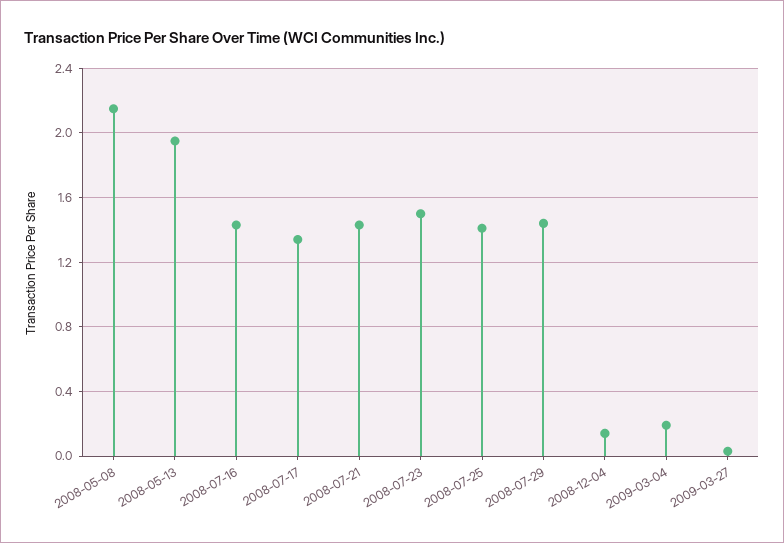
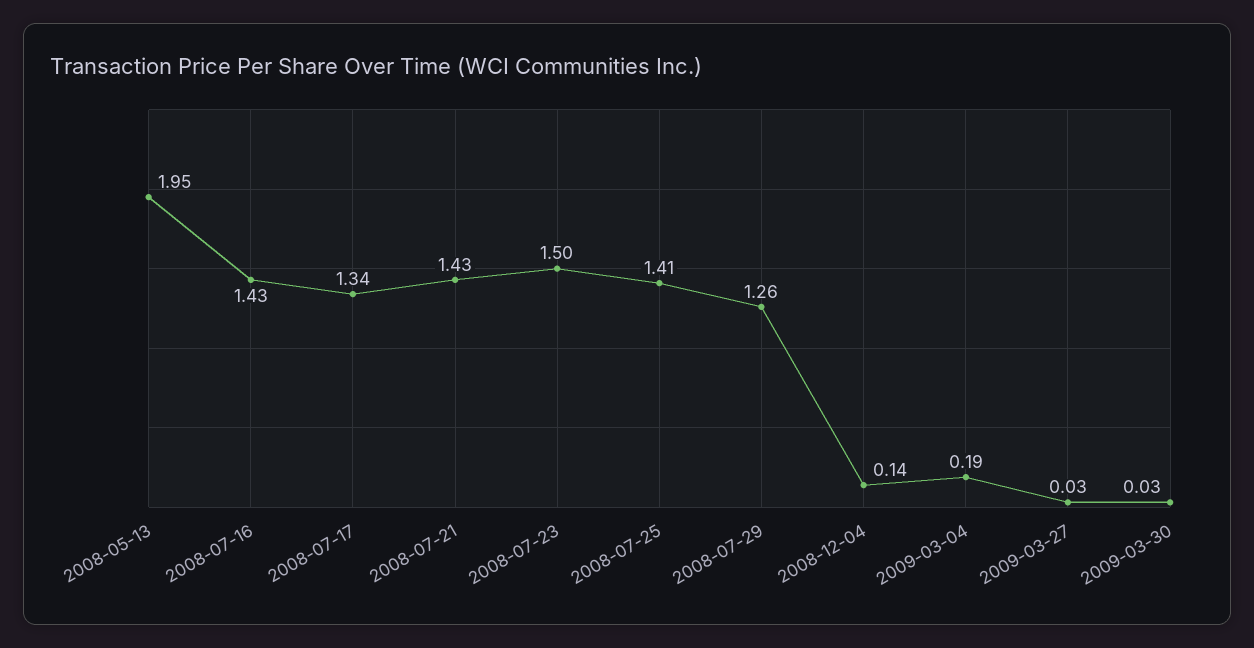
2008-05-08: 2.15 -> none
2008-07-29: 1.45 -> 1.26
2009-03-30: none -> 0.03

